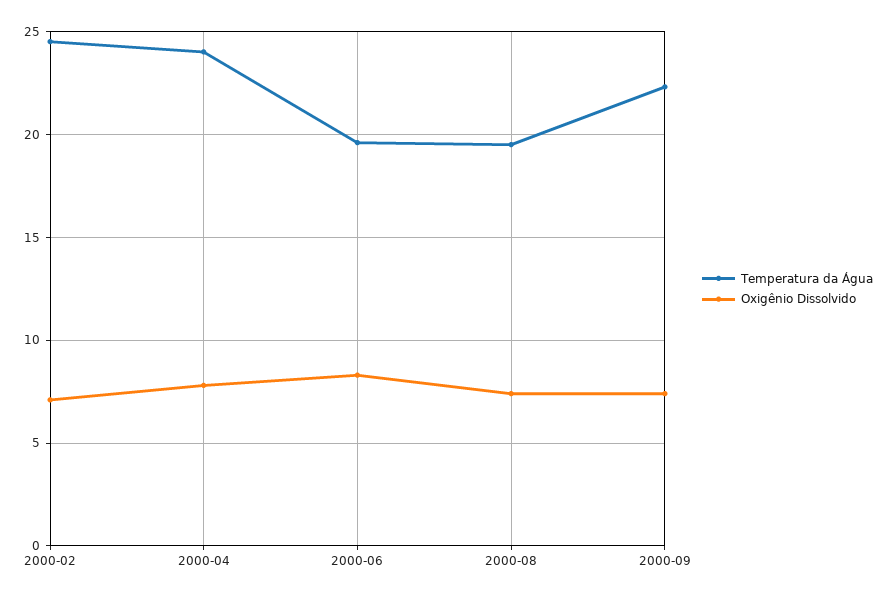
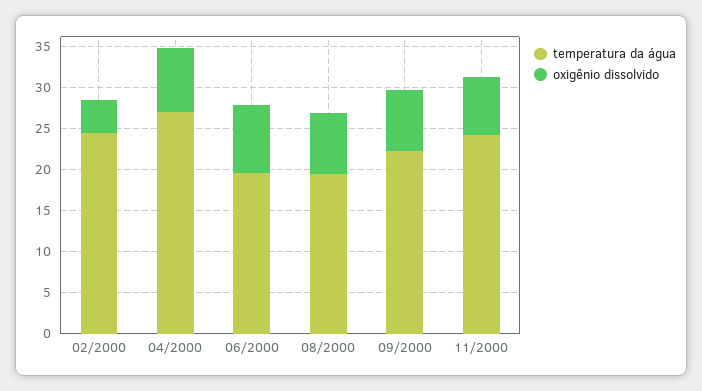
Oxigênio Dissolvido, 2000-02: 7 -> 4
Temperatura da Água, 2000-04: 24 -> 27
Temperatura da Água, 11/2000: none -> 24
Oxigênio Dissolvido, 11/2000: none -> 7

